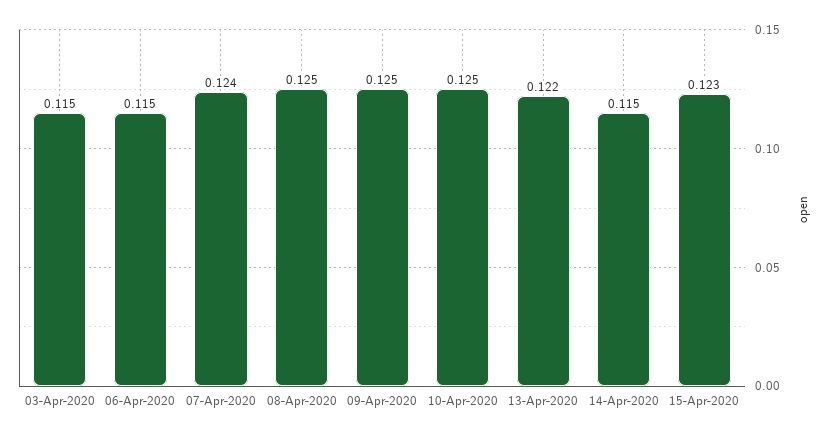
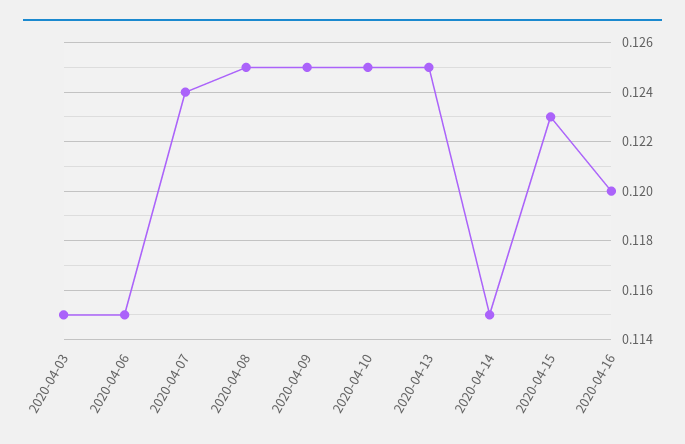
13-Apr-2020: 0.122 -> 0.125
2020-04-16: none -> 0.12

